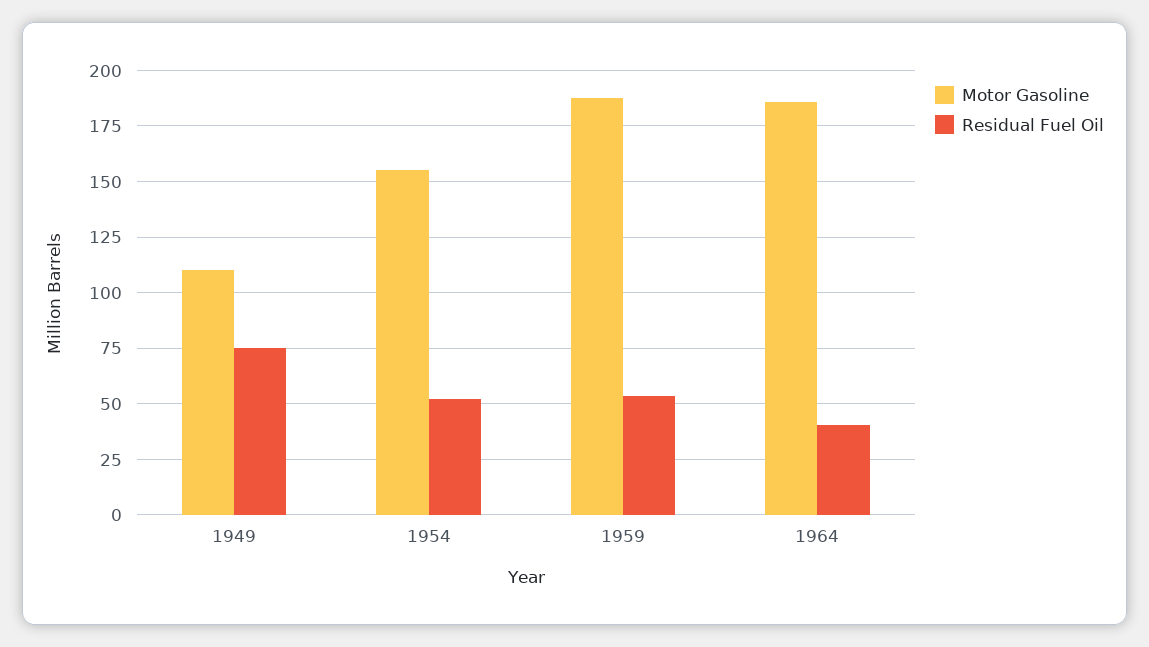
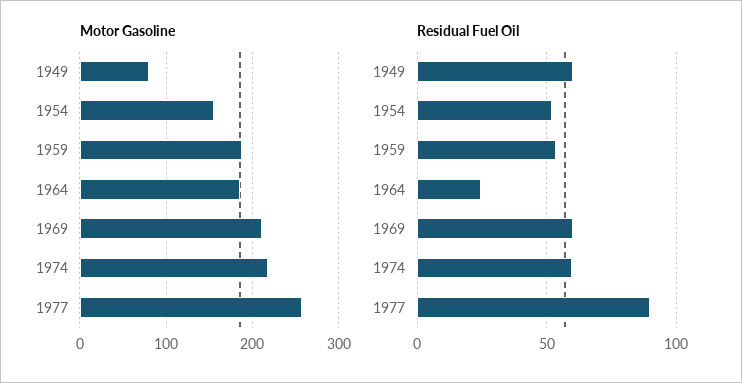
Motor Gasoline, 1949: 110 -> 80
Residual Fuel Oil, 1949: 75 -> 60
Residual Fuel Oil, 1964: 40 -> 25
Motor Gasoline, 1969: none -> 210
Motor Gasoline, 1974: none -> 220
Motor Gasoline, 1977: none -> 260
Residual Fuel Oil, 1969: none -> 60
Residual Fuel Oil, 1974: none -> 60
Residual Fuel Oil, 1977: none -> 90

